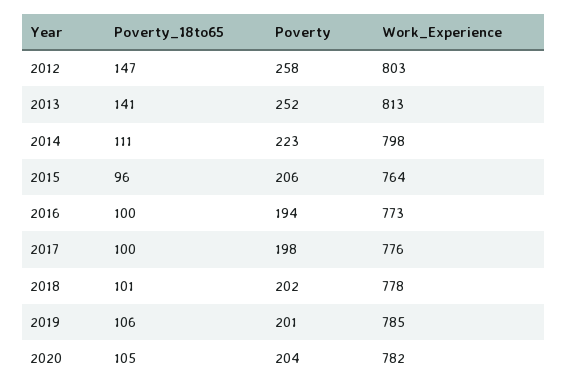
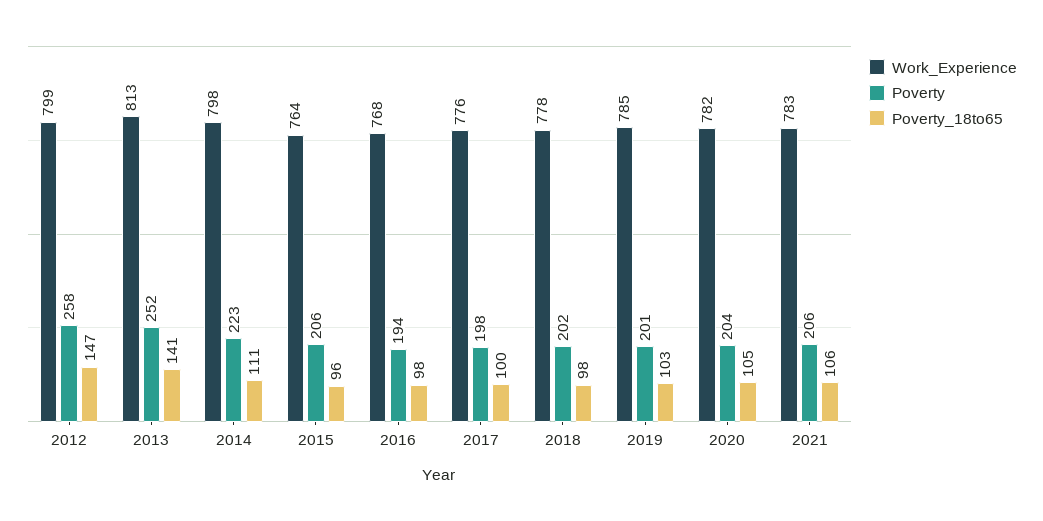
Work_Experience, 2012: 803 -> 799
Poverty_18to65, 2016: 100 -> 98
Work_Experience, 2016: 773 -> 768
Poverty_18to65, 2018: 101 -> 98
Poverty_18to65, 2019: 106 -> 103
Work_Experience, 2021: none -> 783
Poverty, 2021: none -> 206
Poverty_18to65, 2021: none -> 106

